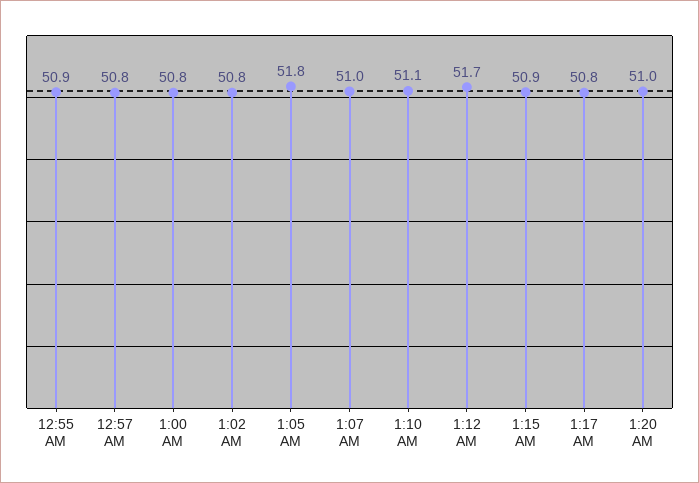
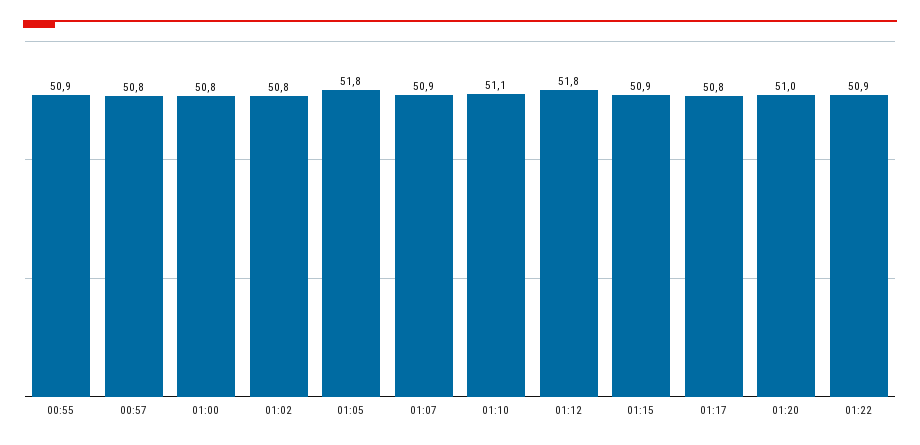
1:07 AM: 51 -> 50.9
1:12 AM: 51.7 -> 51.8
01:22: none -> 50.9

